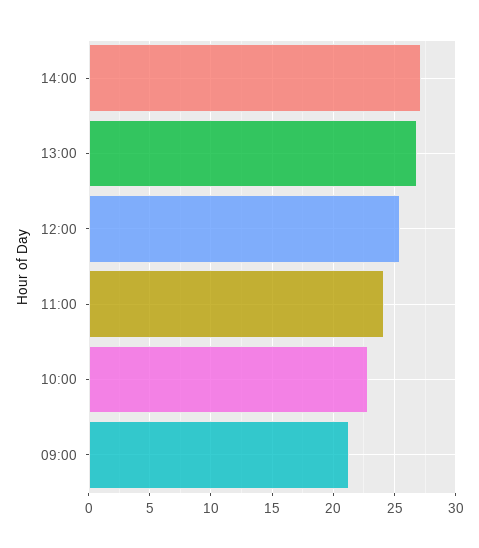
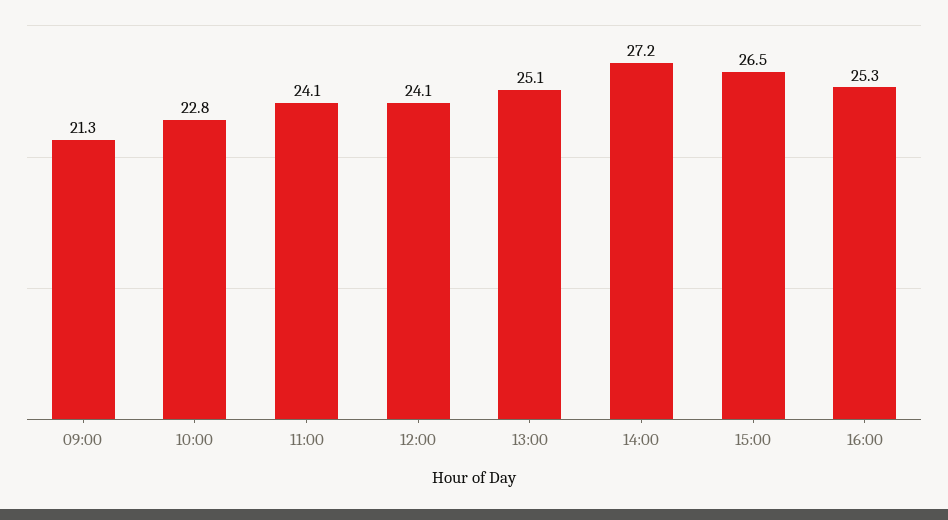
13:00: 27 -> 25.1
12:00: 25.5 -> 24.1
15:00: none -> 26.5
16:00: none -> 25.3

